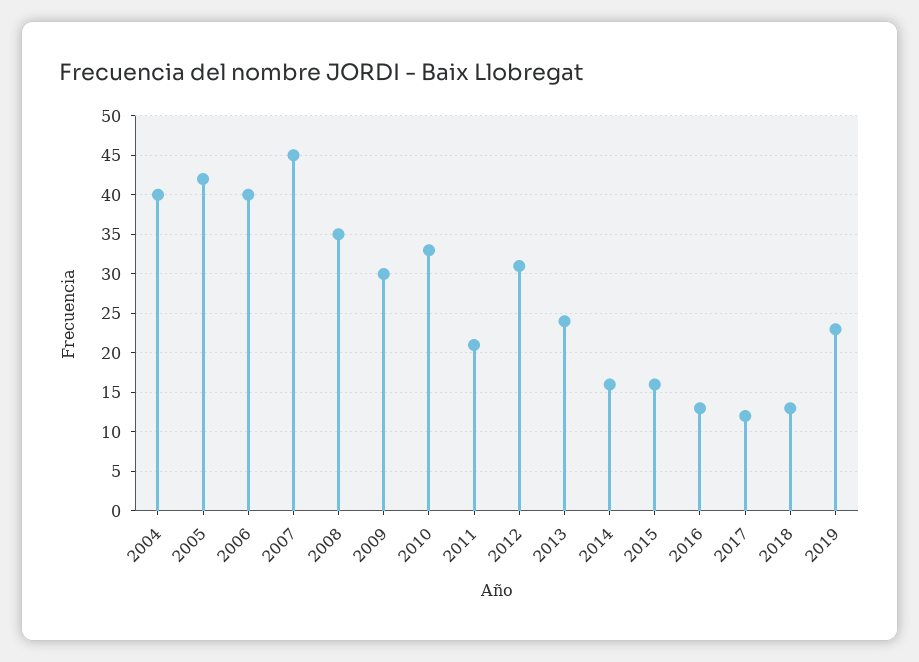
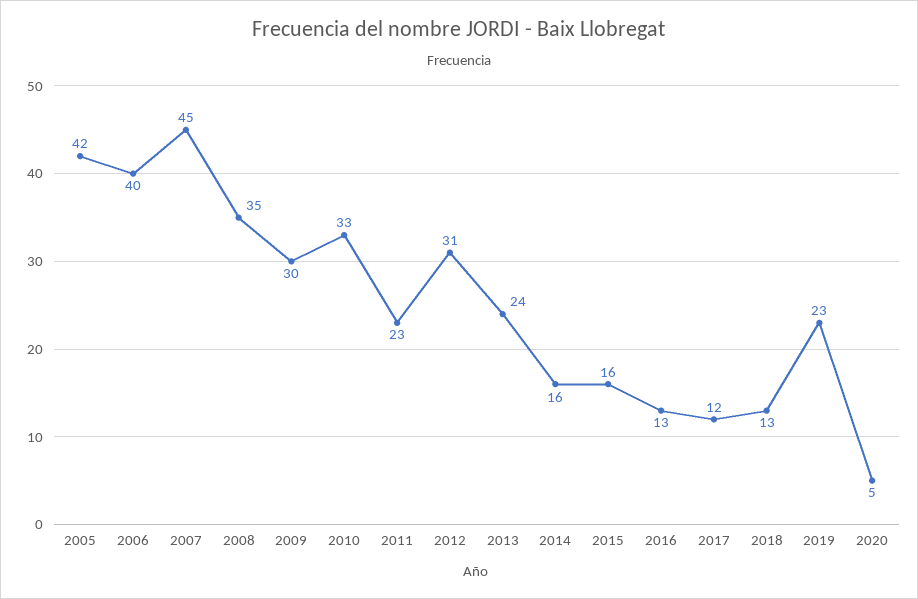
2004: 40 -> none
2011: 21 -> 23
2020: none -> 5

